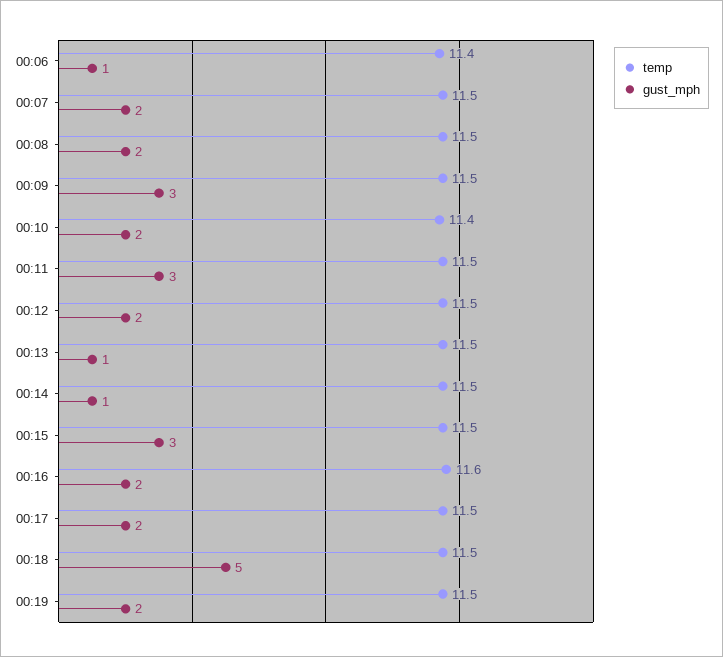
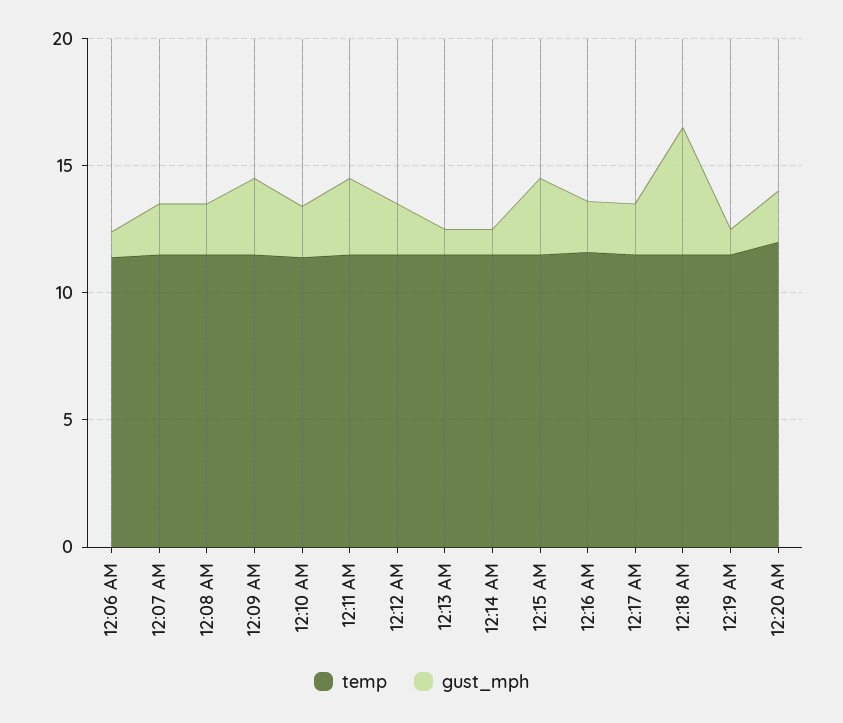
gust_mph, 00:19: 2 -> 1
temp, 12:20 AM: none -> 12
gust_mph, 12:20 AM: none -> 2

